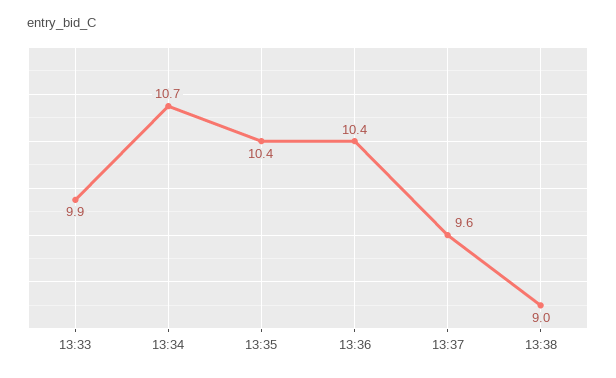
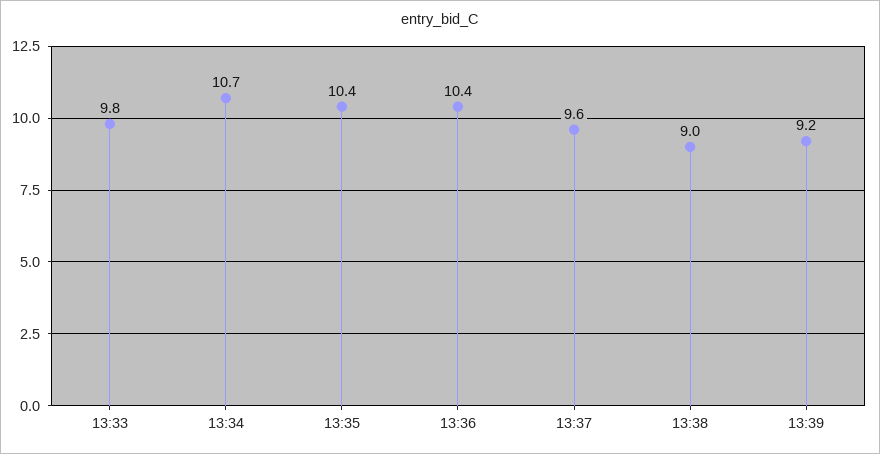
13:33: 9.9 -> 9.8
13:39: none -> 9.2

